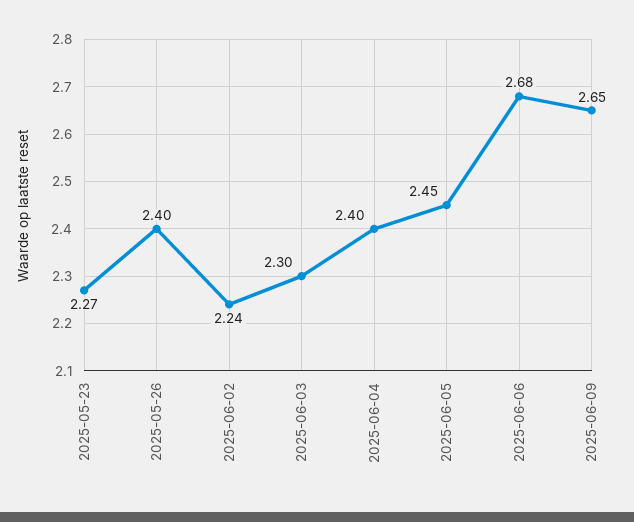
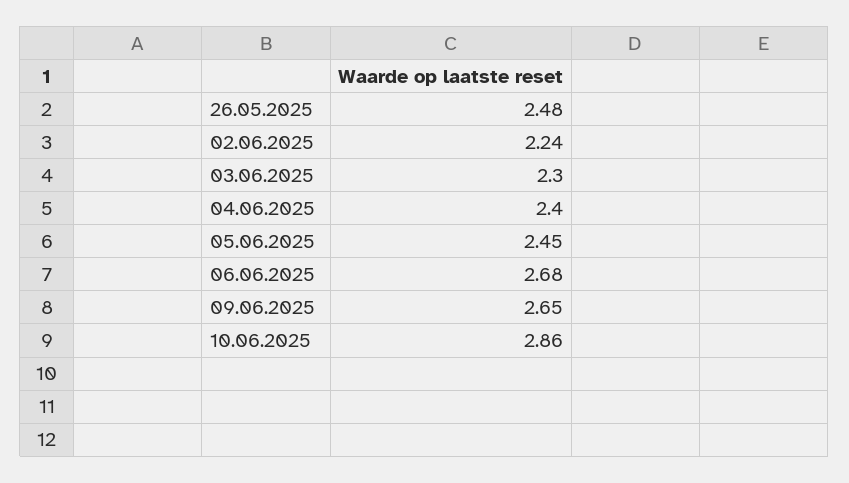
2025-05-23: 2.27 -> none
2025-05-26: 2.4 -> 2.48
10.06.2025: none -> 2.86

